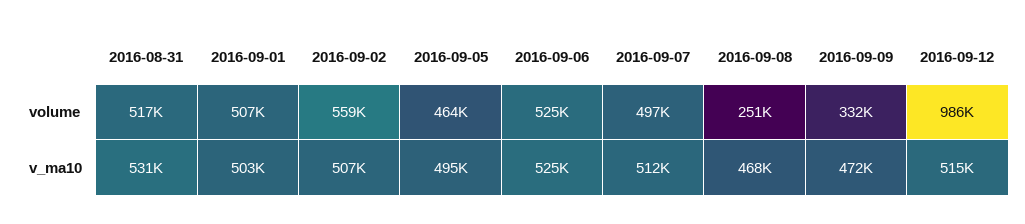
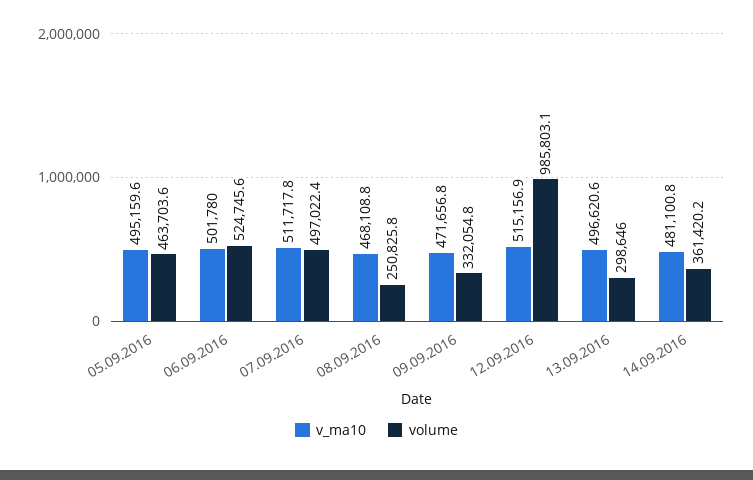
volume, 2016-08-31: 517000 -> none
volume, 2016-09-01: 507000 -> none
volume, 2016-09-02: 559000 -> none
v_ma10, 2016-08-31: 531000 -> none
v_ma10, 2016-09-01: 503000 -> none
v_ma10, 2016-09-02: 507000 -> none
v_ma10, 2016-09-06: 525000 -> 501780
v_ma10, 13.09.2016: none -> 496620.6
volume, 13.09.2016: none -> 298646
v_ma10, 14.09.2016: none -> 481100.8
volume, 14.09.2016: none -> 361420.2

